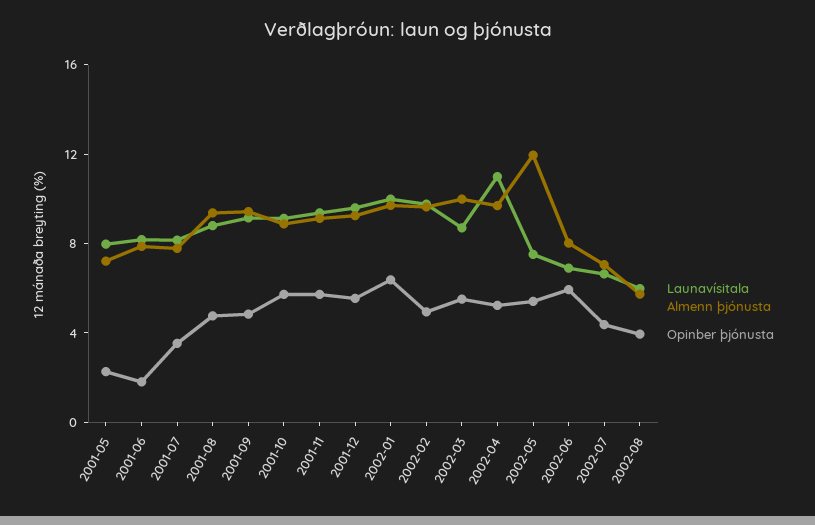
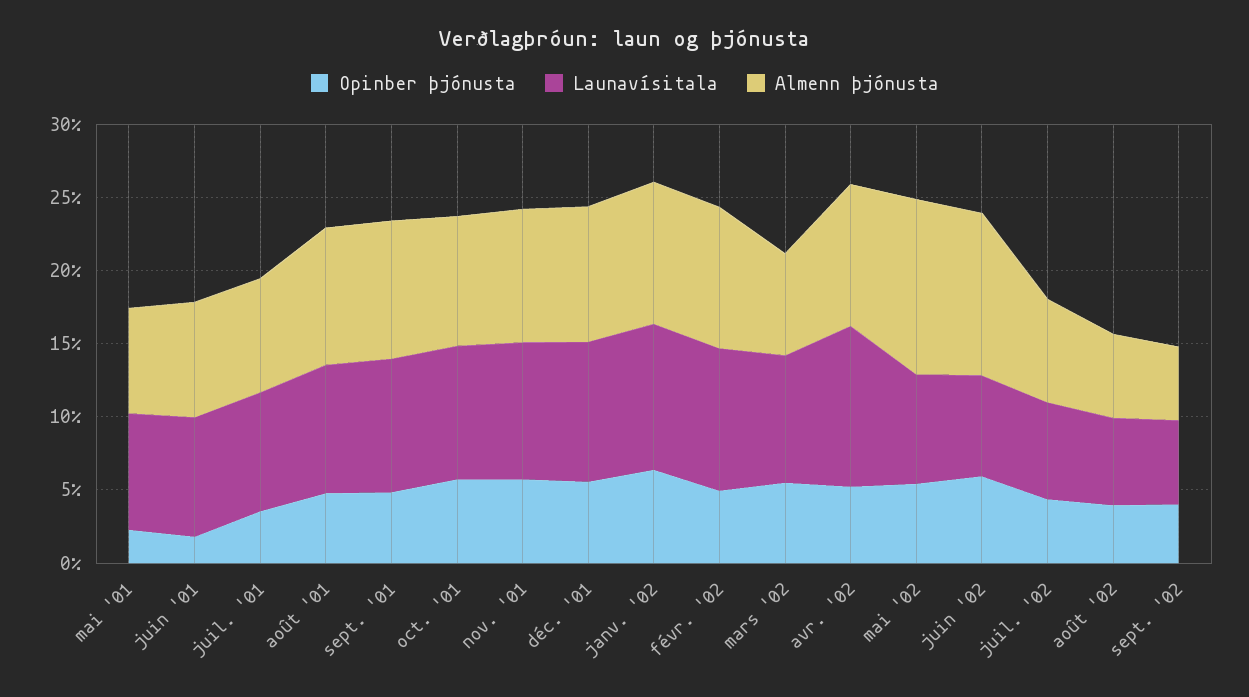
Almenn þjónusta, 2002-03: 10 -> 7
Almenn þjónusta, 2002-06: 8 -> 11
Opinber þjónusta, sept. '02: none -> 4
Launavísitala, sept. '02: none -> 6
Almenn þjónusta, sept. '02: none -> 5

